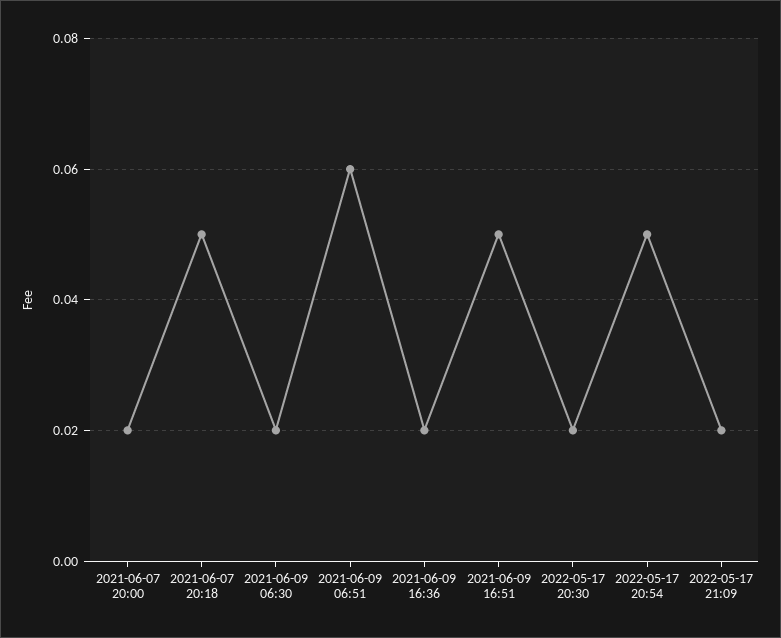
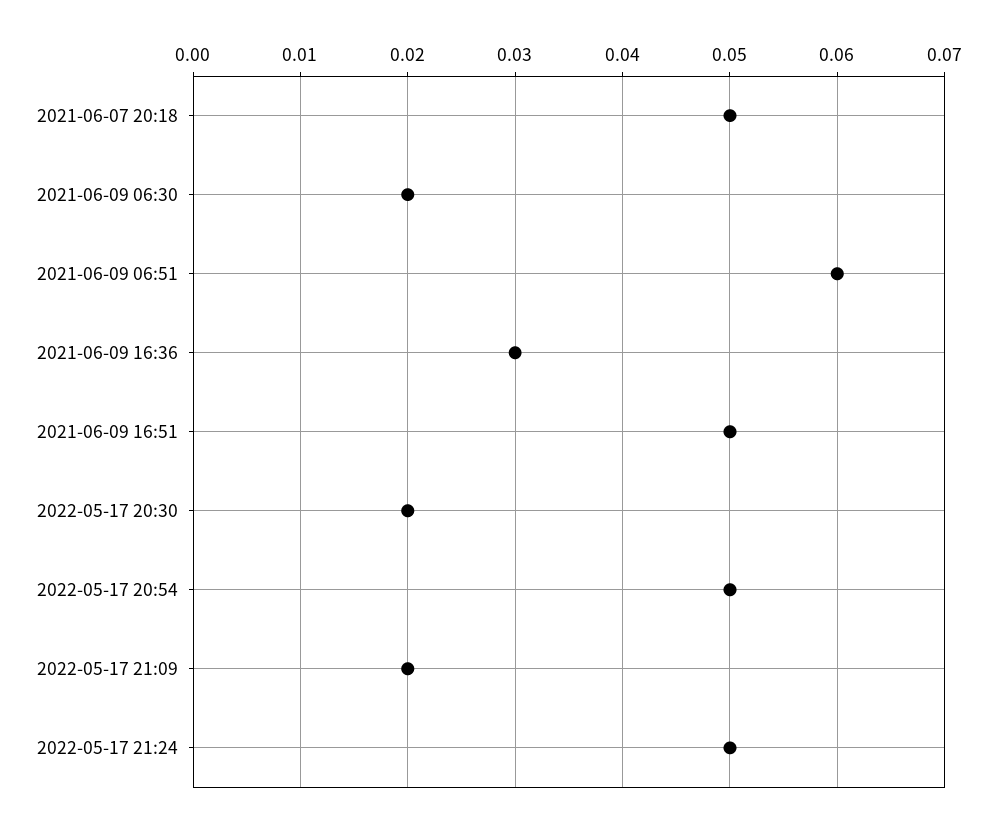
2021-06-07 20:00: 0.02 -> none
2021-06-09 16:36: 0.02 -> 0.03
2022-05-17 21:24: none -> 0.05

